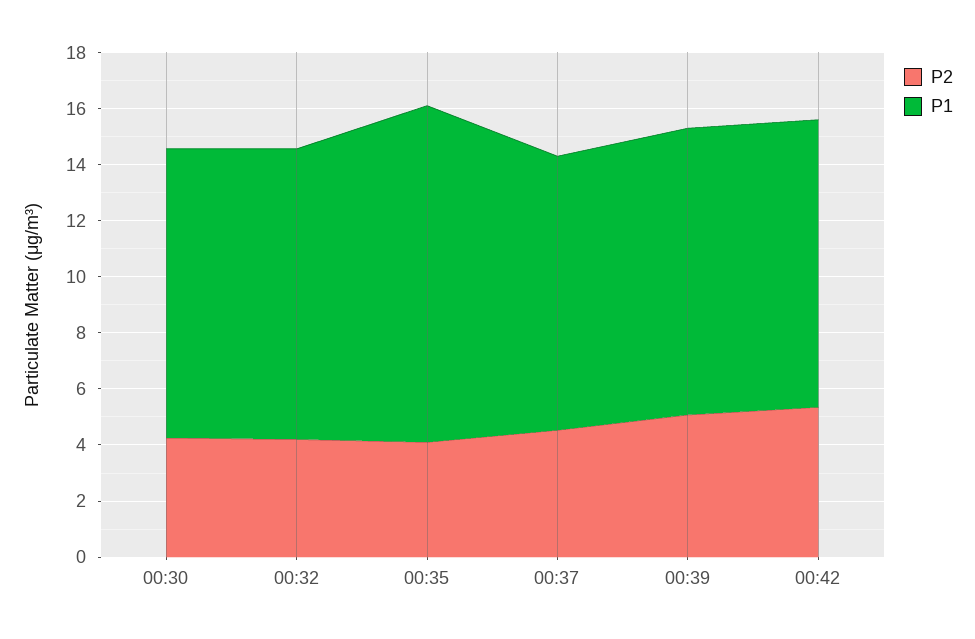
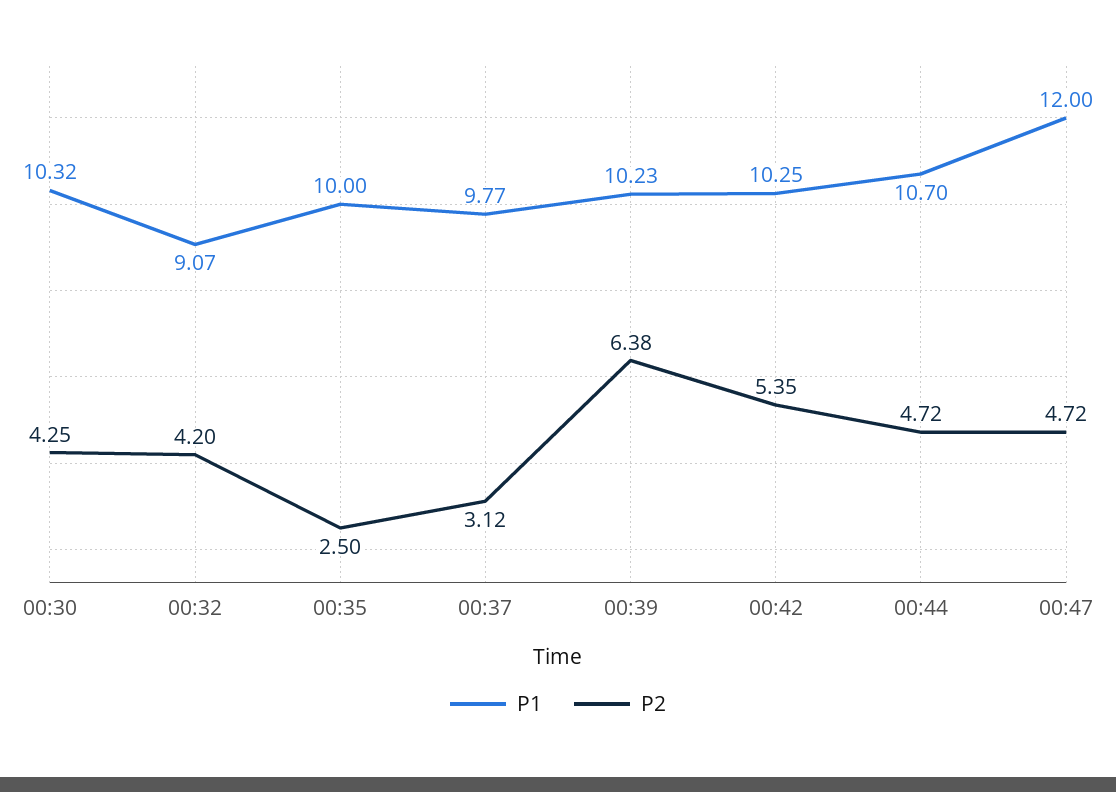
P1, 00:32: 10.5 -> 9.07
P2, 00:35: 4 -> 2.5
P1, 00:35: 12 -> 10
P2, 00:37: 4.5 -> 3.12
P2, 00:39: 5 -> 6.38
P1, 00:44: none -> 10.7
P2, 00:44: none -> 4.72
P1, 00:47: none -> 12
P2, 00:47: none -> 4.72

